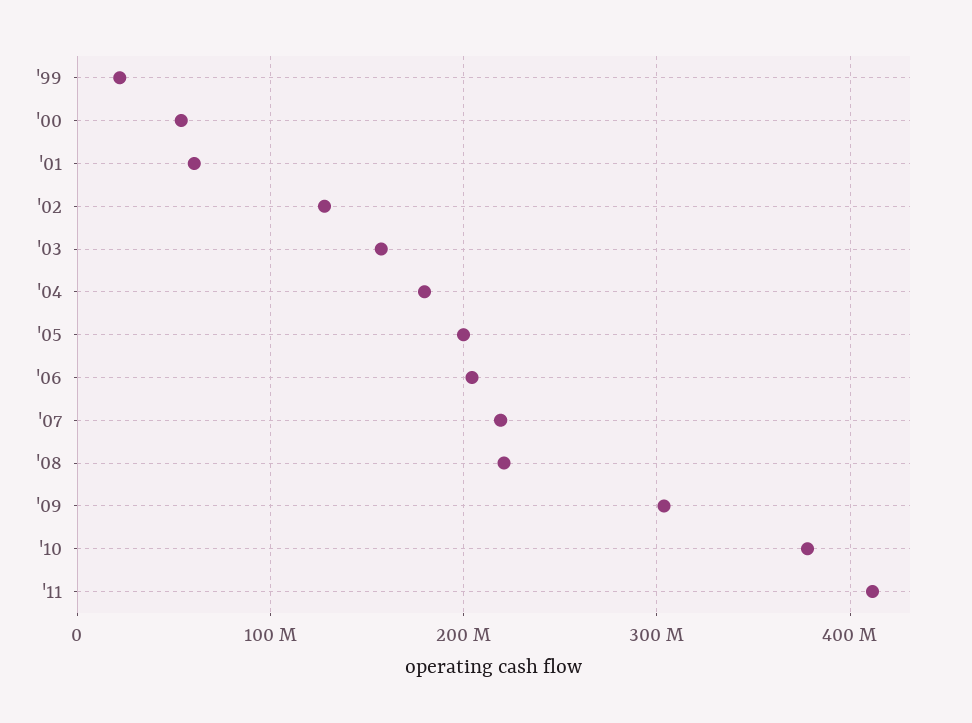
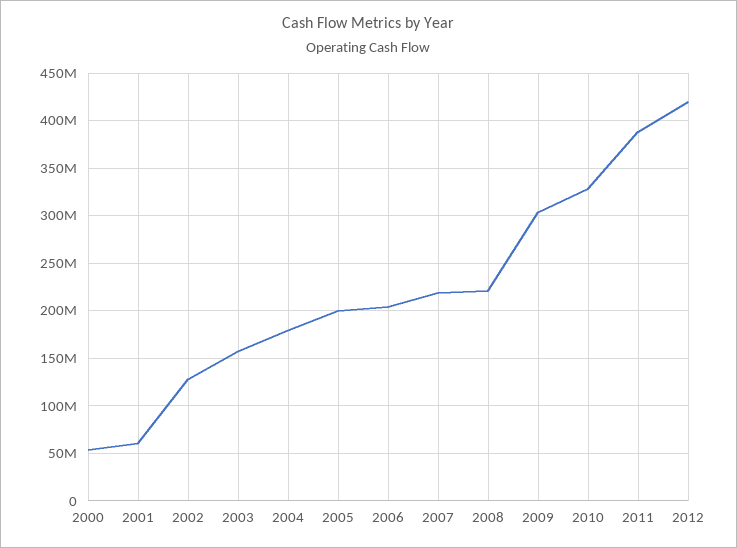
'99: 20000000 -> none
'10: 380000000 -> 330000000
'11: 410000000 -> 390000000
2012: none -> 420000000

